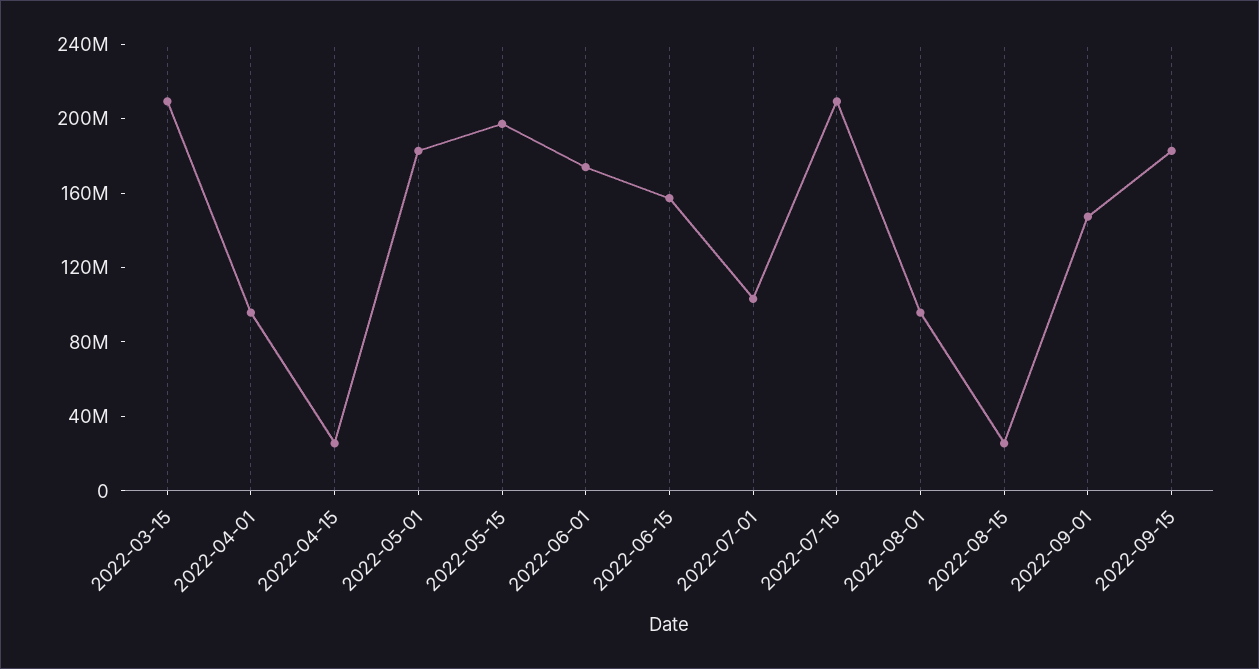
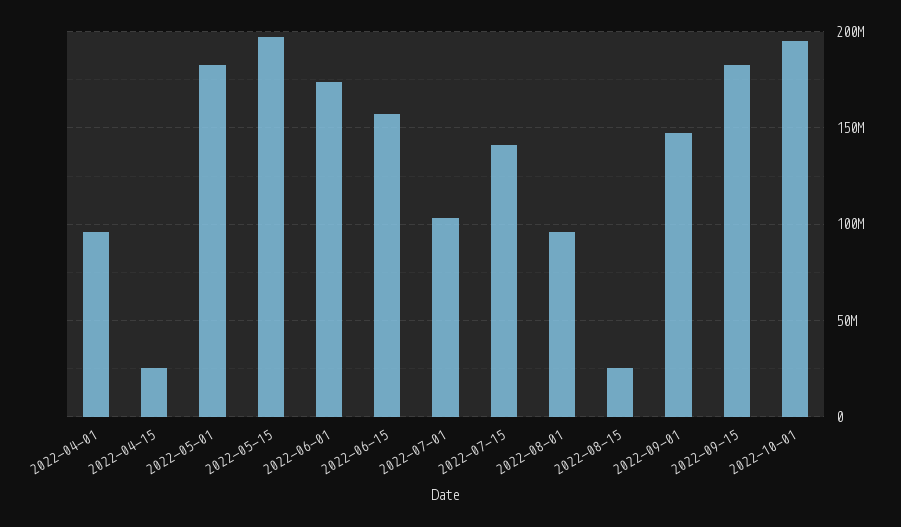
2022-03-15: 210000000 -> none
2022-07-15: 210000000 -> 140000000
2022-10-01: none -> 195000000

